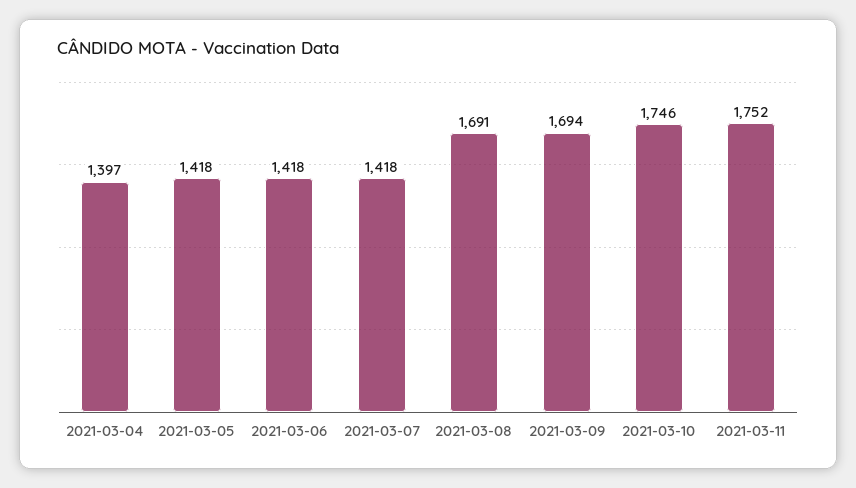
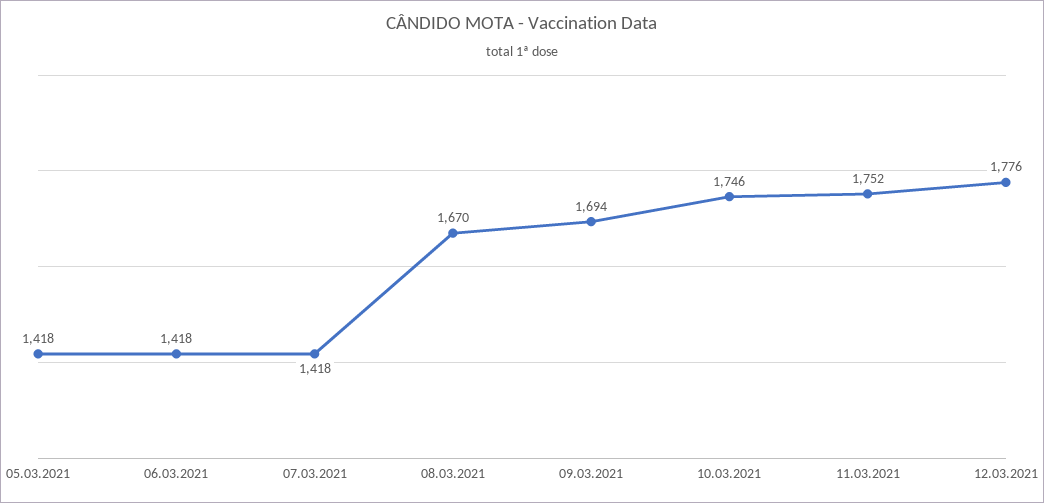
2021-03-04: 1397 -> none
2021-03-08: 1691 -> 1670
12.03.2021: none -> 1776

